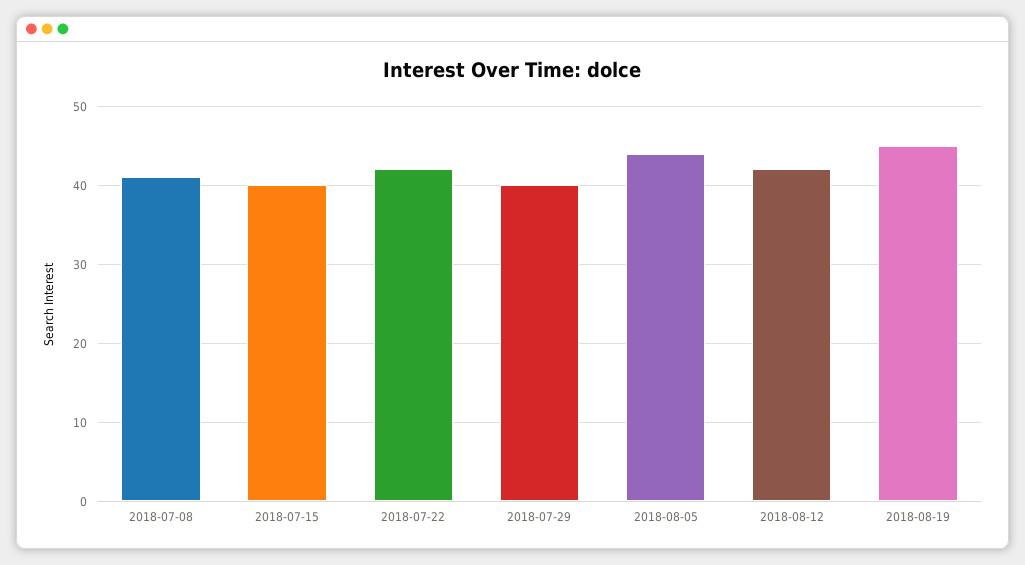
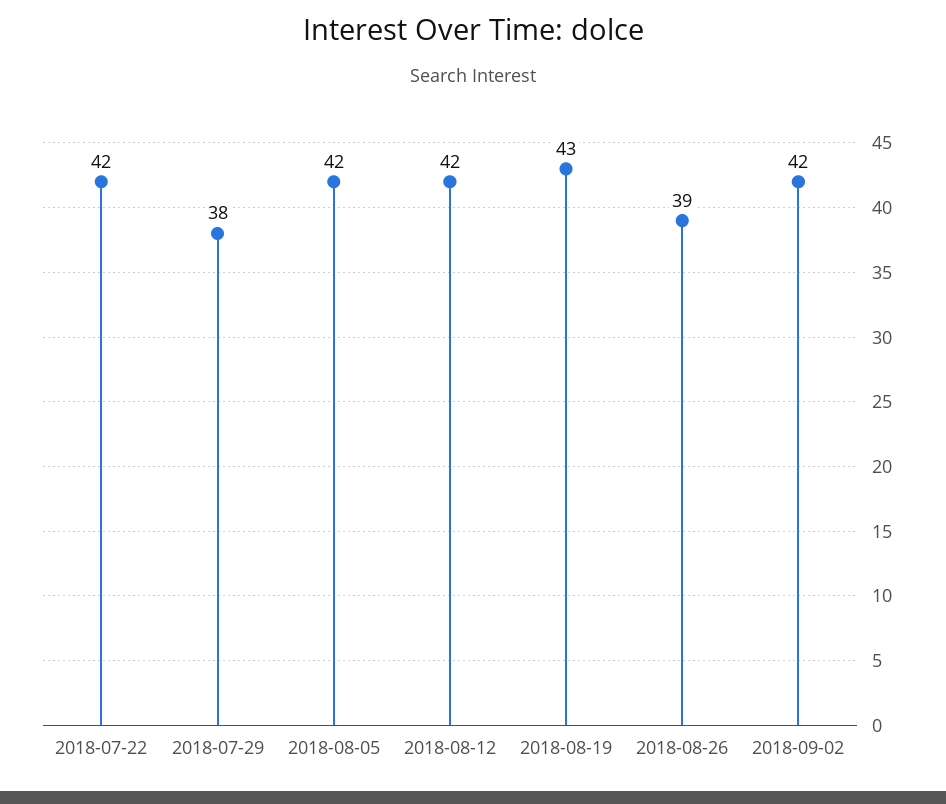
2018-07-08: 41 -> none
2018-07-15: 40 -> none
2018-07-29: 40 -> 38
2018-08-05: 44 -> 42
2018-08-19: 45 -> 43
2018-08-26: none -> 39
2018-09-02: none -> 42

